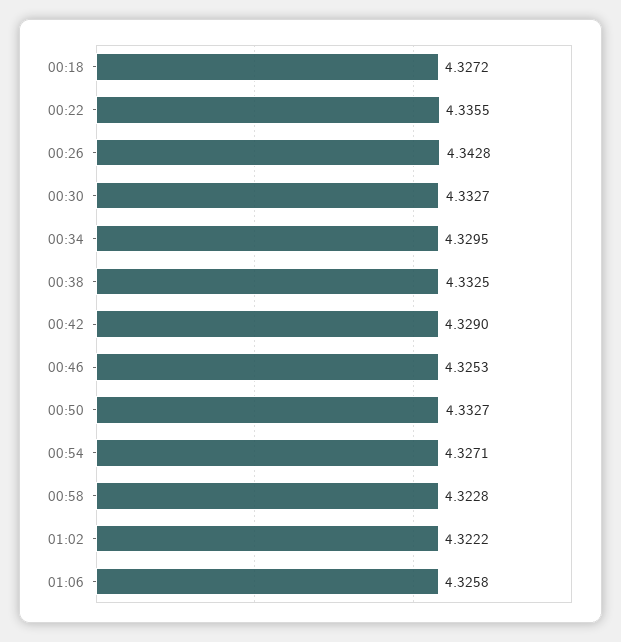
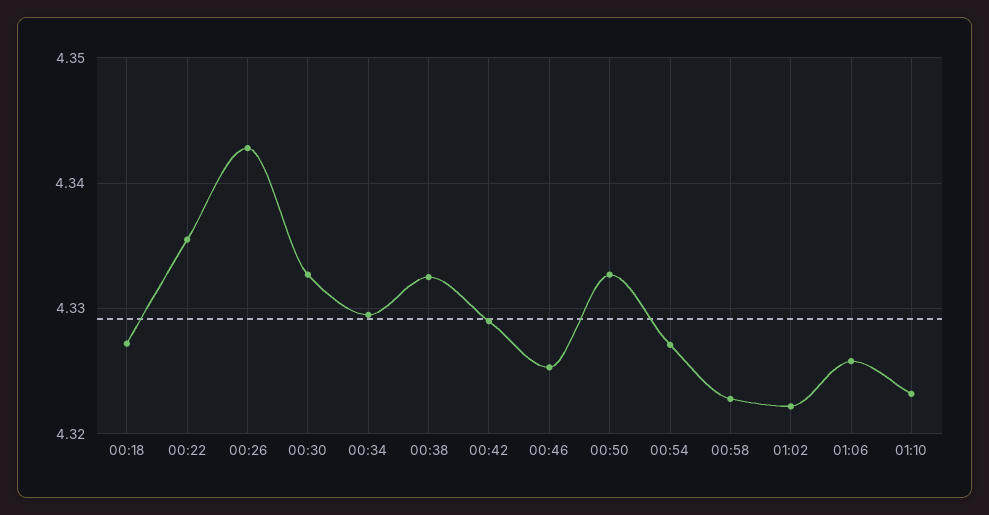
01:10: none -> 4.323

